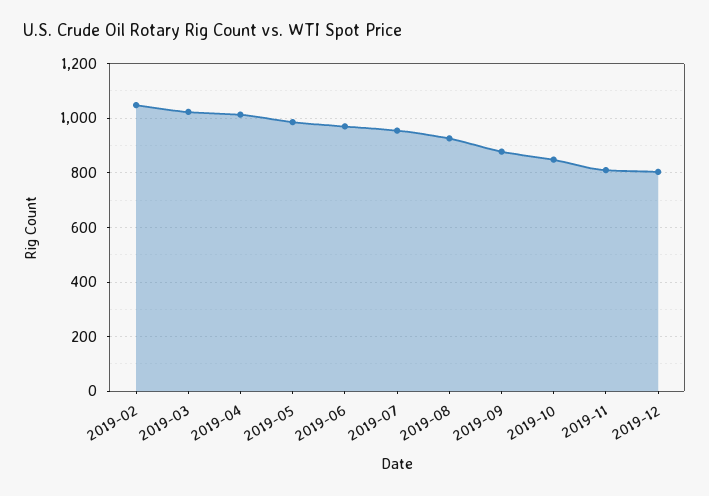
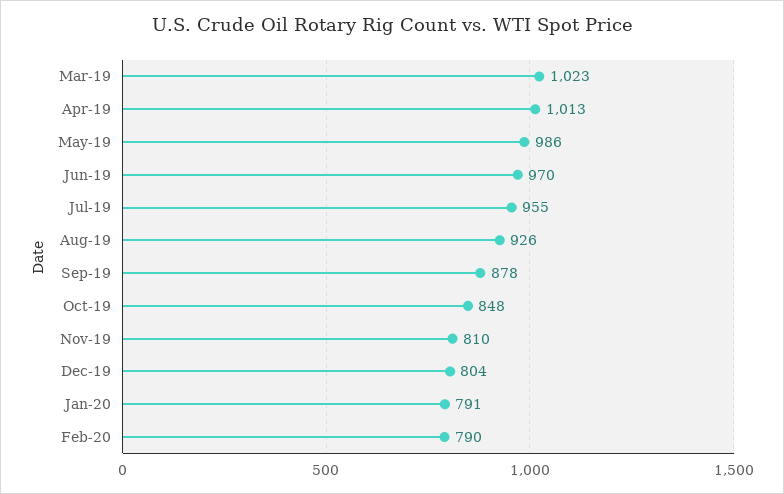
2019-02: 1050 -> none
Jan-20: none -> 791
Feb-20: none -> 790

